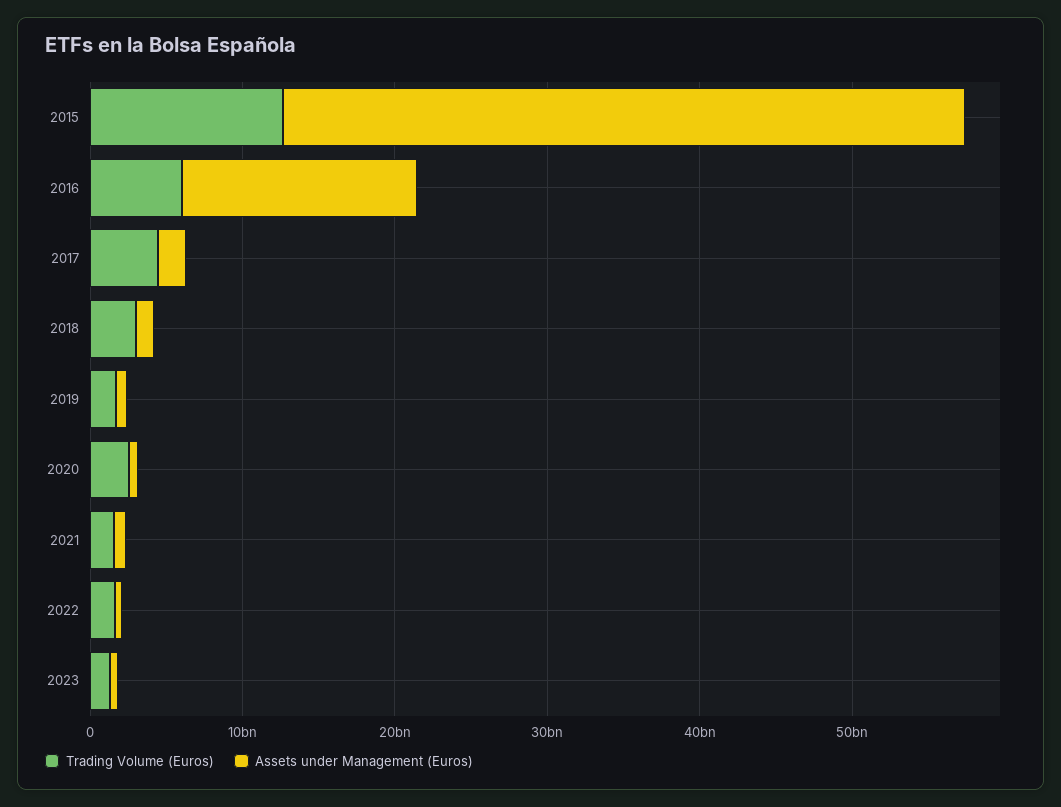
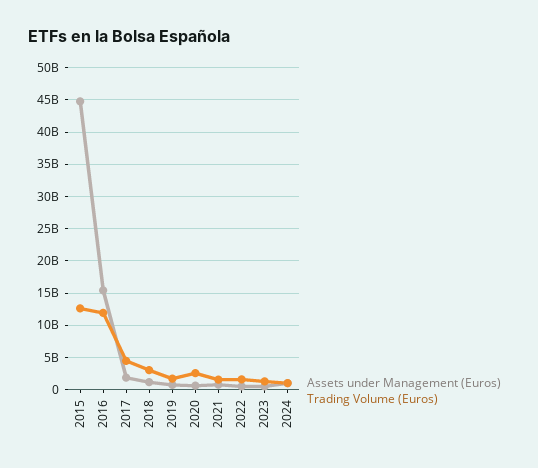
Trading Volume (Euros), 2016: 6000000000 -> 12000000000
Assets under Management (Euros), 2024: none -> 1000000000
Trading Volume (Euros), 2024: none -> 1000000000

